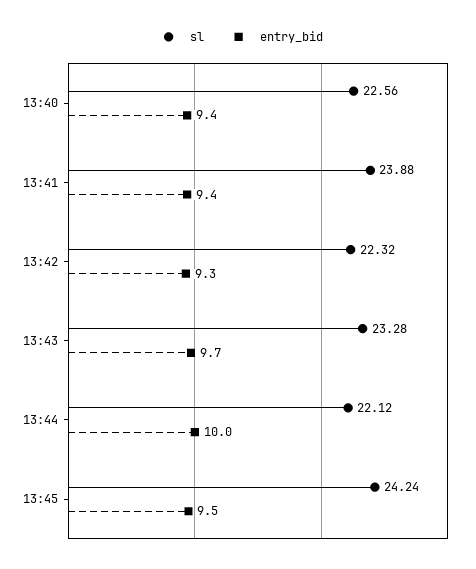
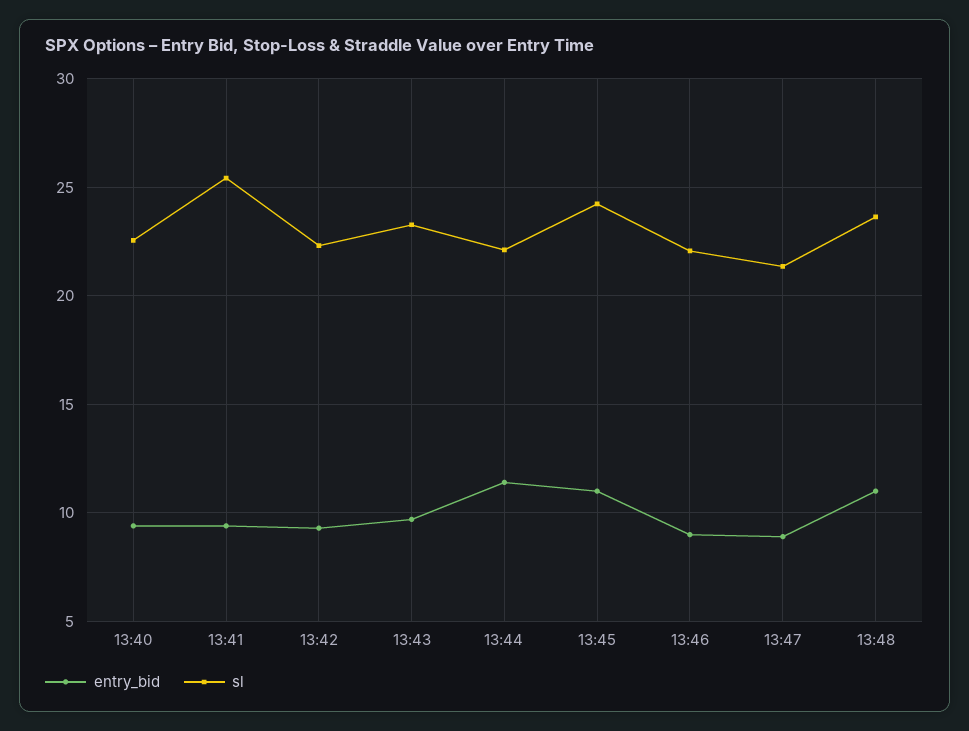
sl, 13:41: 23.88 -> 25.5
entry_bid, 13:44: 10 -> 11.5
entry_bid, 13:45: 9.5 -> 11
entry_bid, 13:46: none -> 9
sl, 13:46: none -> 22
entry_bid, 13:47: none -> 9
sl, 13:47: none -> 21.5
entry_bid, 13:48: none -> 11
sl, 13:48: none -> 23.5

